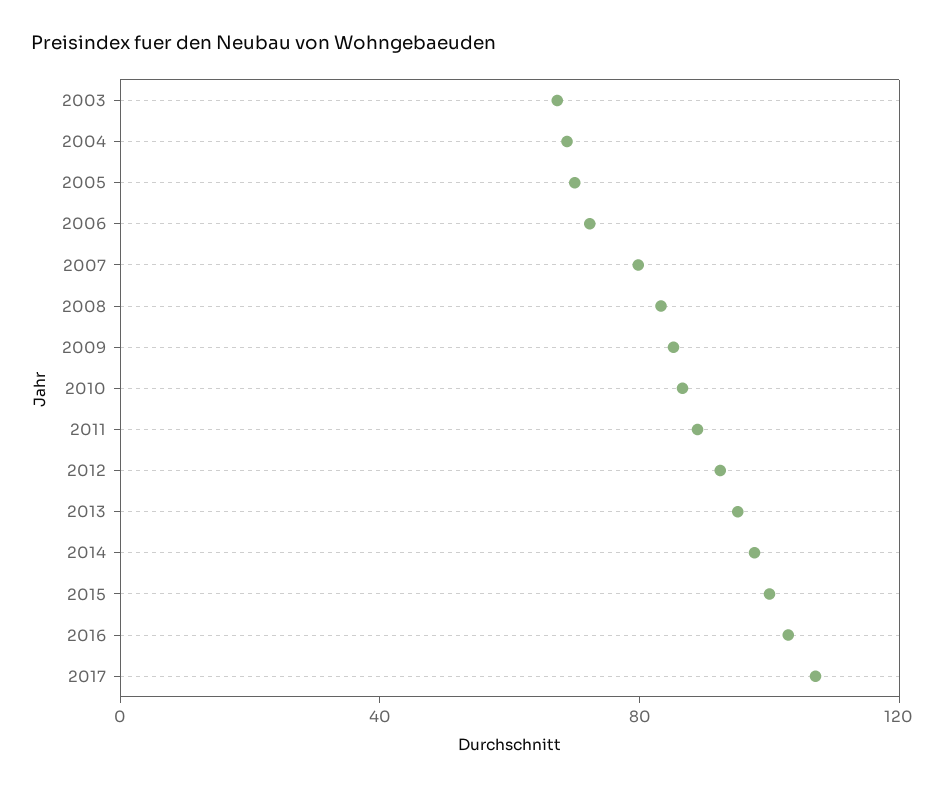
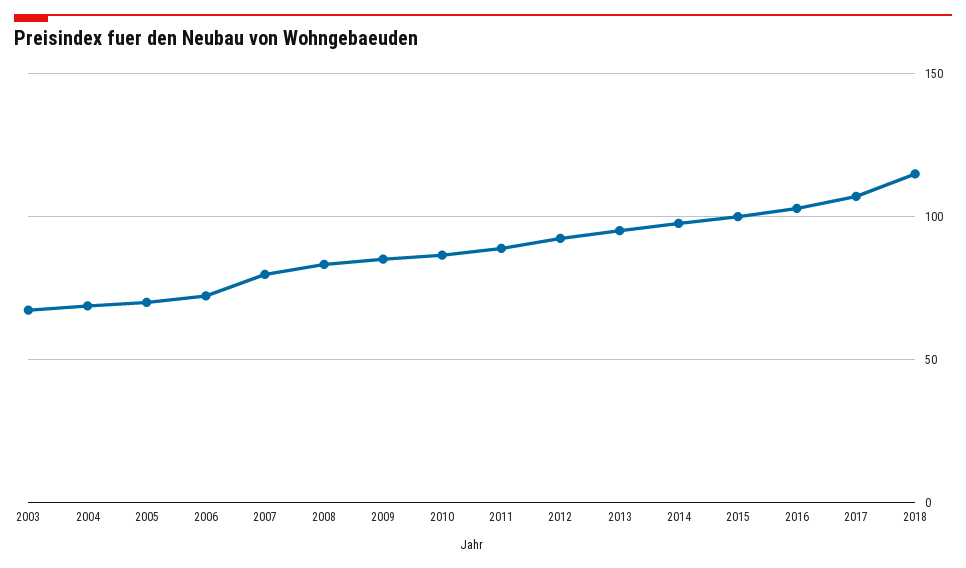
2018: none -> 115

